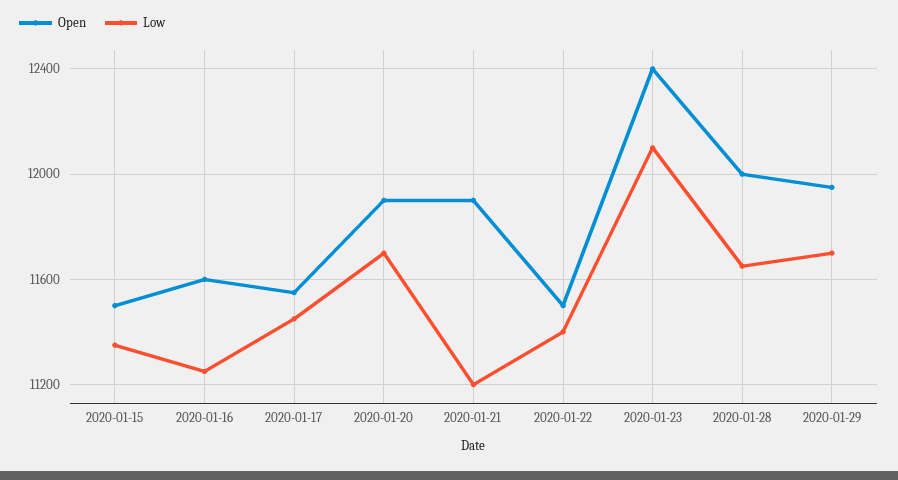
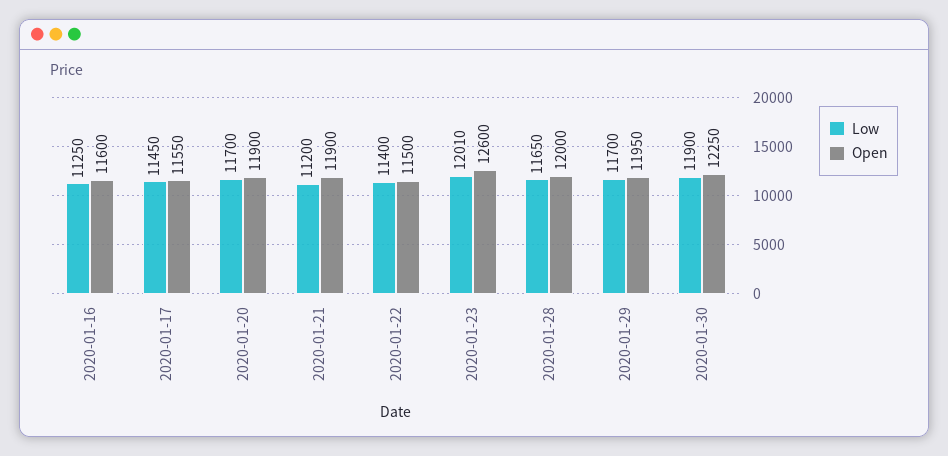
Open, 2020-01-15: 11500 -> none
Low, 2020-01-15: 11350 -> none
Open, 2020-01-23: 12400 -> 12600
Low, 2020-01-23: 12100 -> 12010
Low, 2020-01-30: none -> 11900
Open, 2020-01-30: none -> 12250

